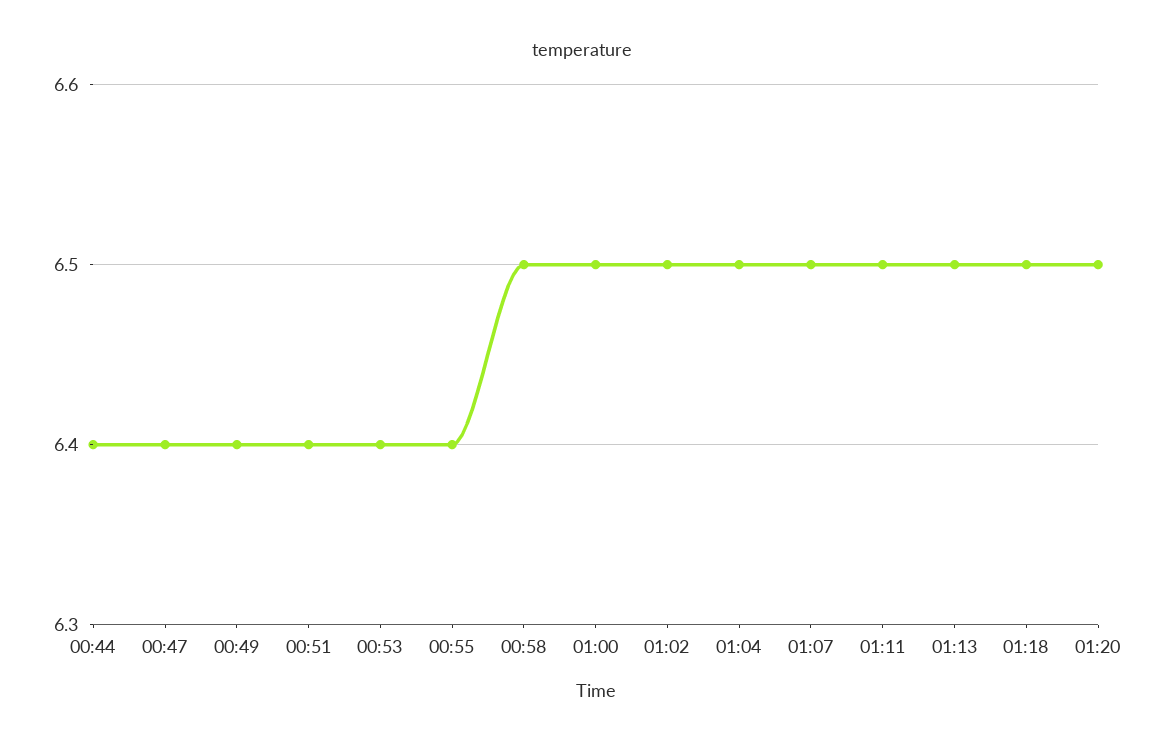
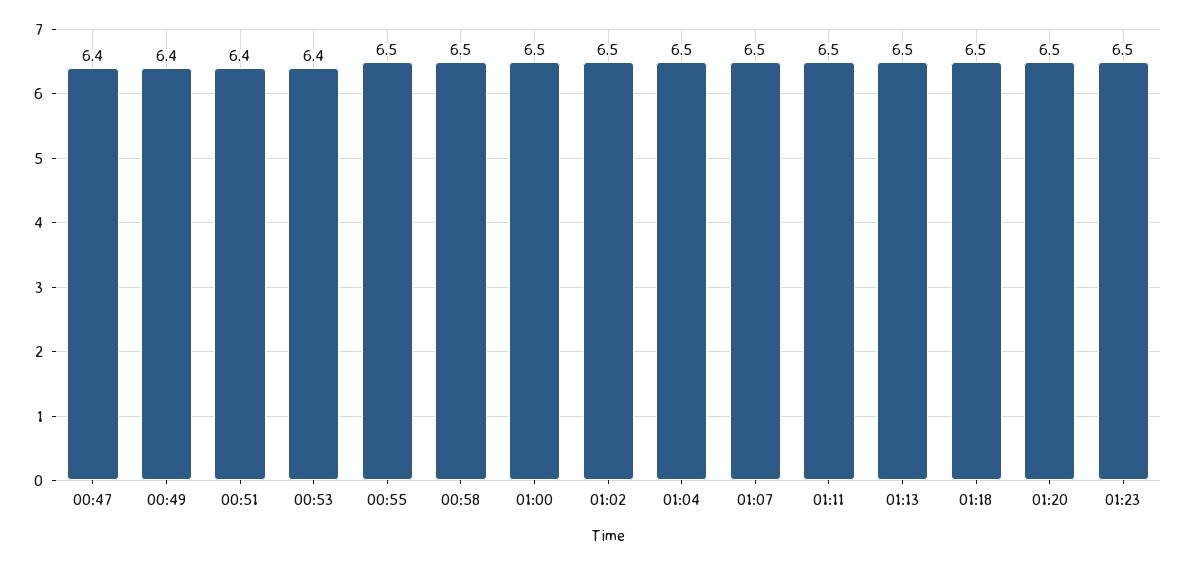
00:44: 6.4 -> none
00:55: 6.4 -> 6.5
01:23: none -> 6.5

